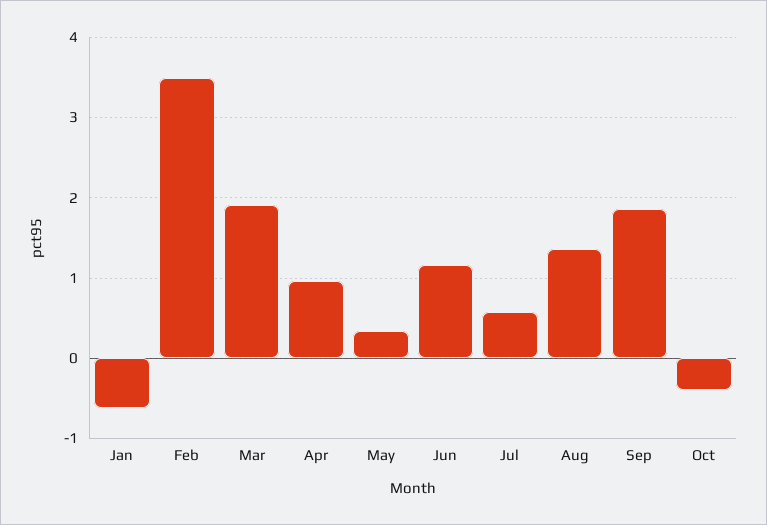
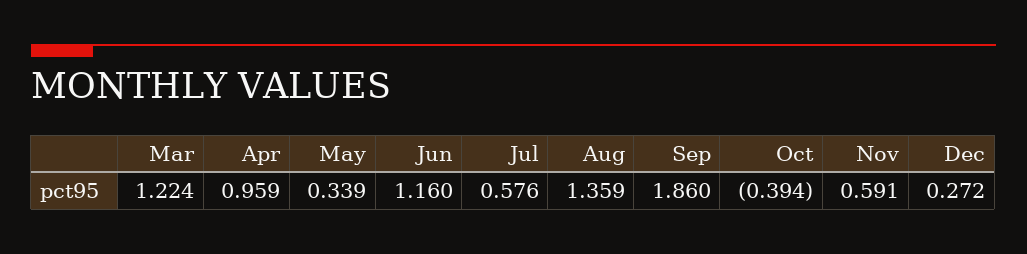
Jan: -0.6 -> none
Feb: 3.5 -> none
Mar: 1.9 -> 1.224
Nov: none -> 0.591
Dec: none -> 0.272

